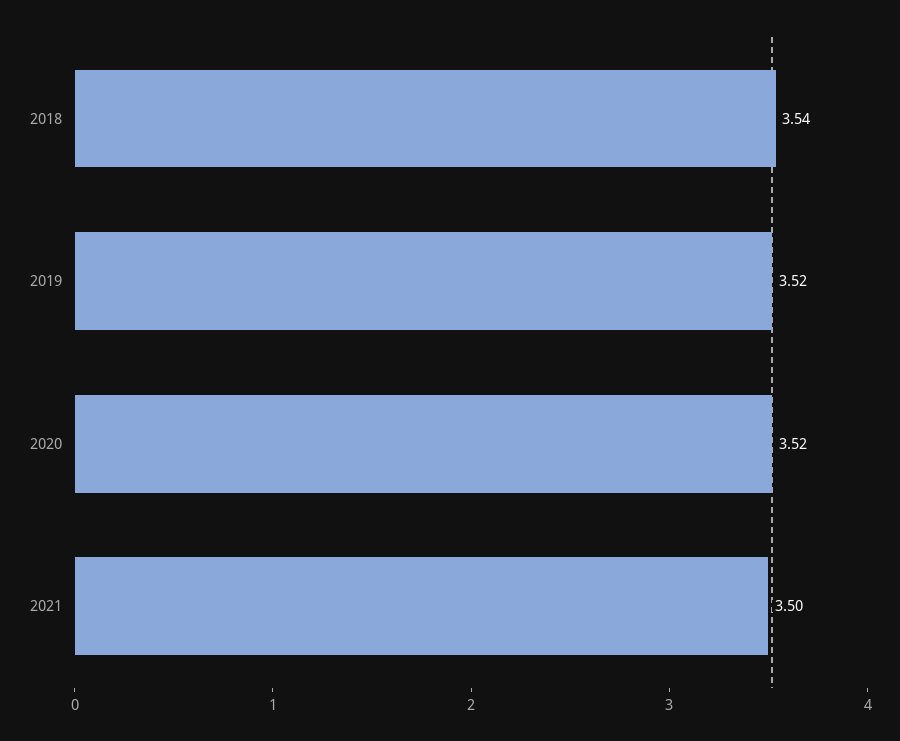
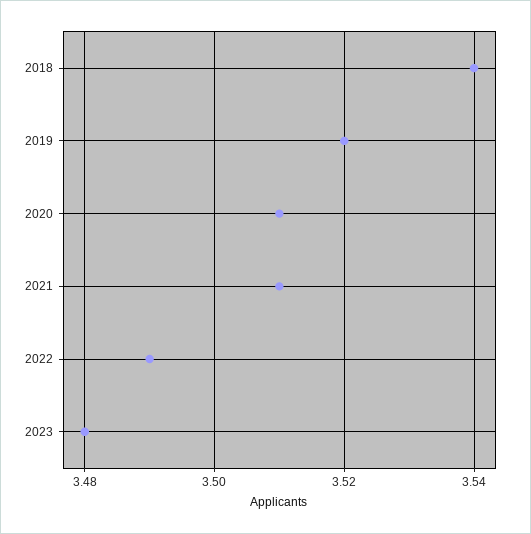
2020: 3.52 -> 3.51
2021: 3.5 -> 3.51
2022: none -> 3.49
2023: none -> 3.48

